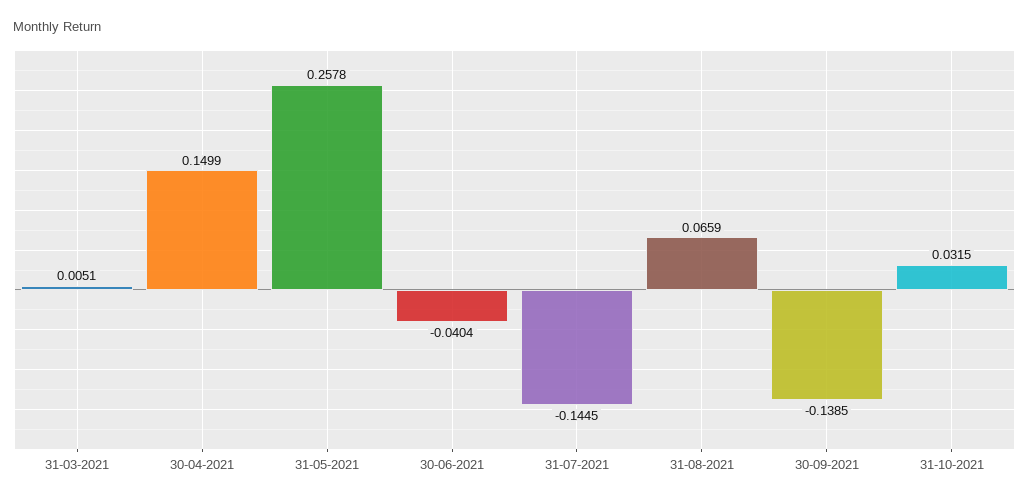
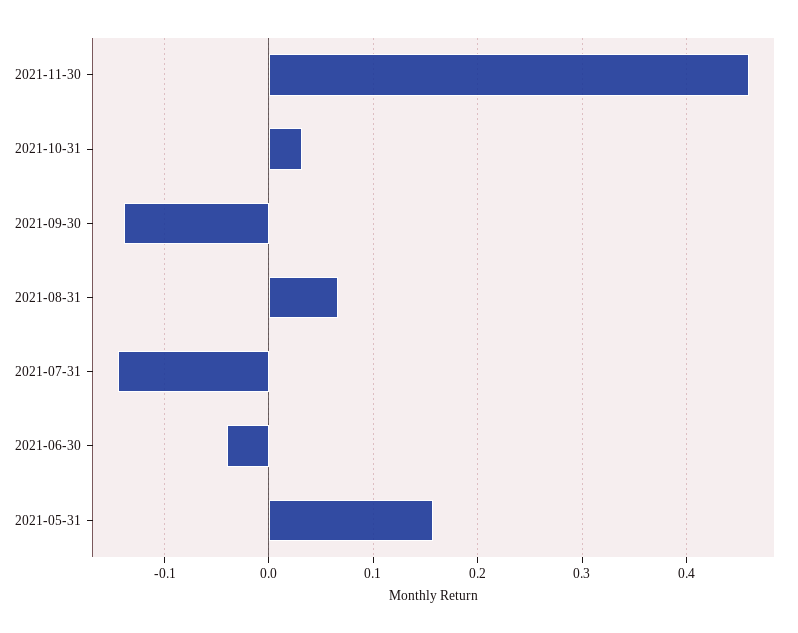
31-03-2021: 0.0051 -> none
30-04-2021: 0.1499 -> none
31-05-2021: 0.2578 -> 0.16
2021-11-30: none -> 0.46

